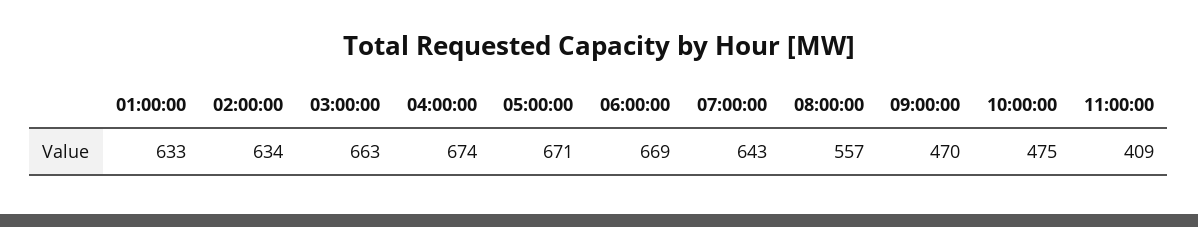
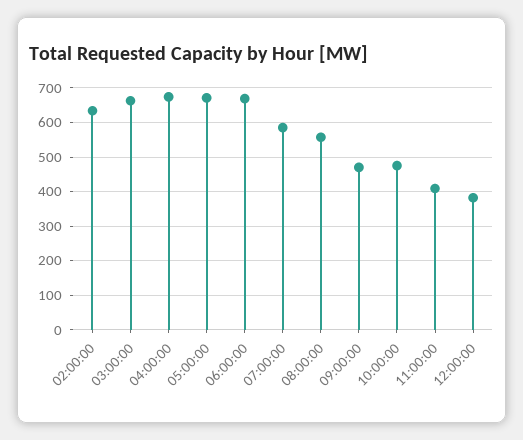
01:00:00: 633 -> none
07:00:00: 643 -> 580
12:00:00: none -> 380

